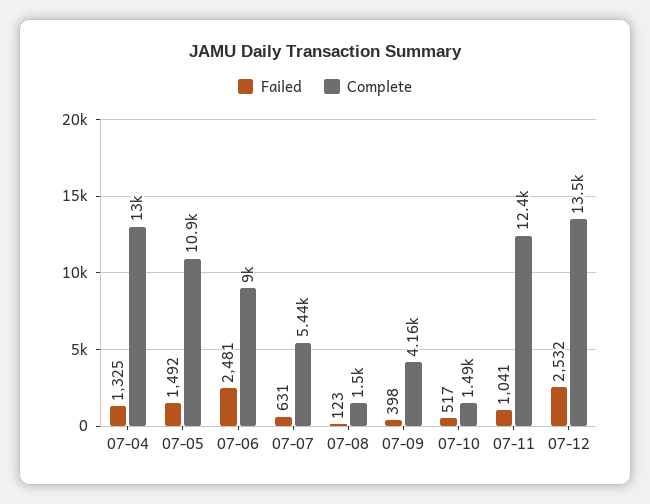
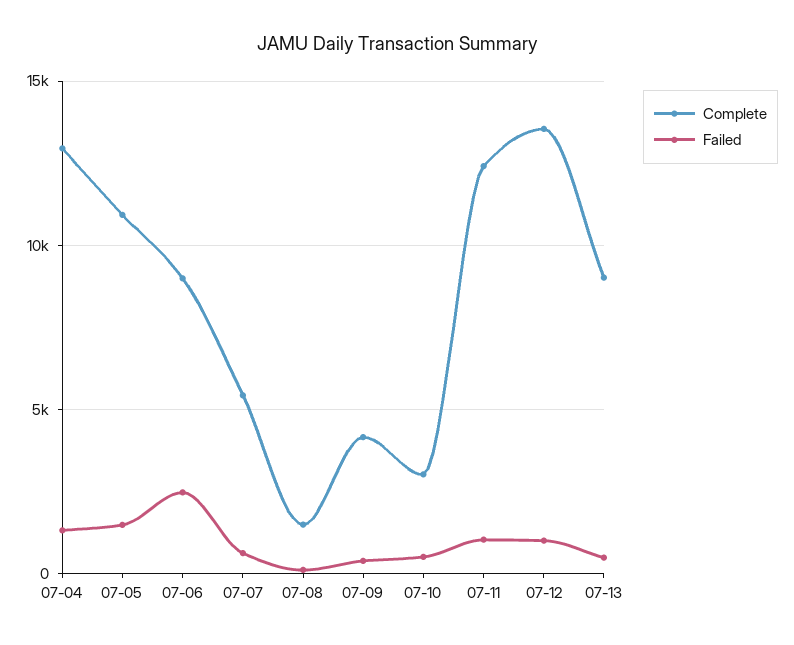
Complete, 07-10: 1490 -> 3000
Failed, 07-12: 2532 -> 1000
Complete, 07-13: none -> 9000
Failed, 07-13: none -> 500

